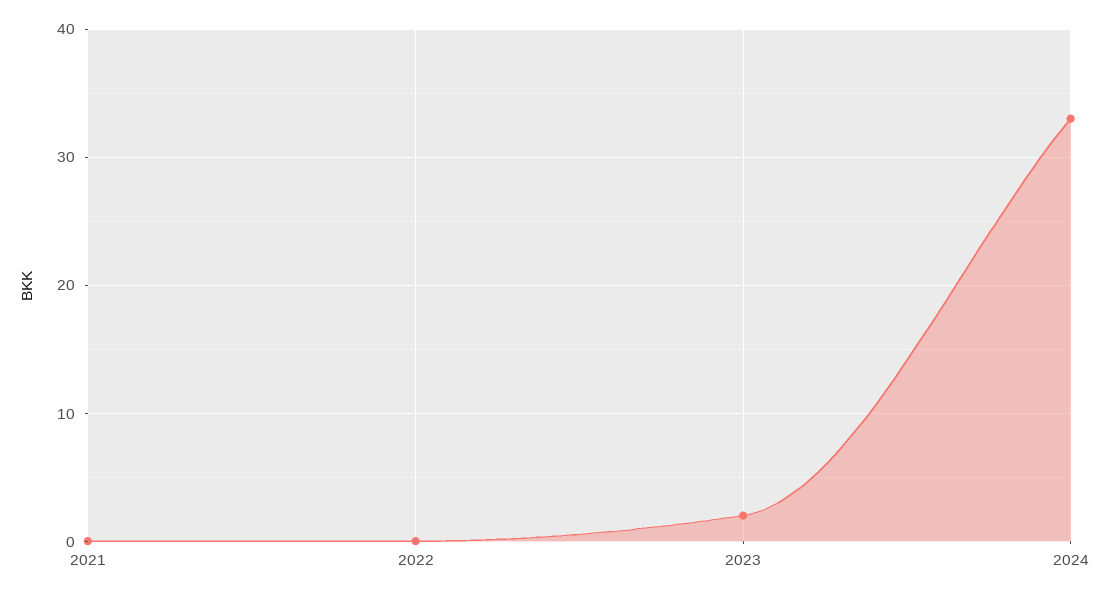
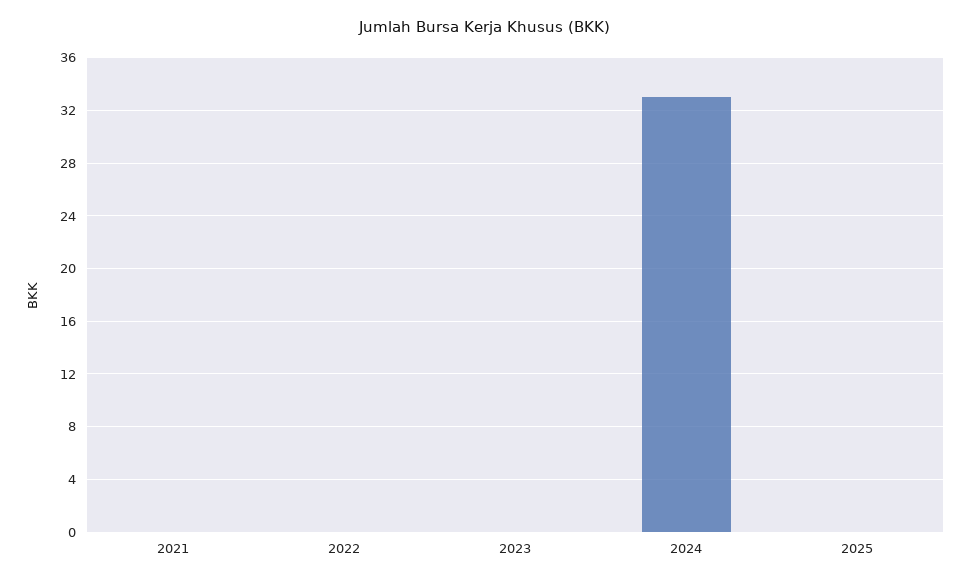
2023: 2 -> 0
2025: none -> 0

